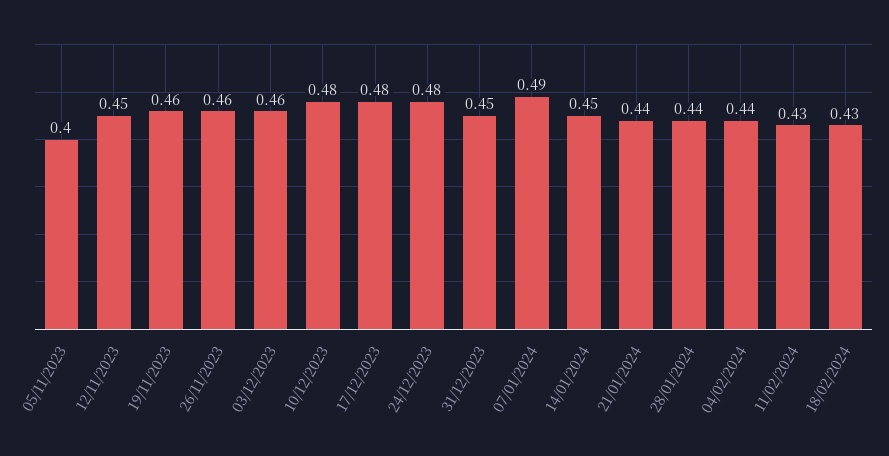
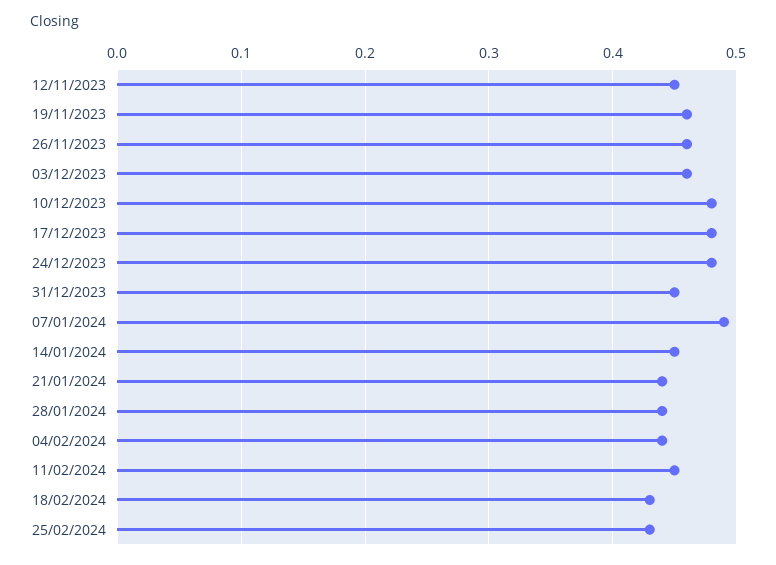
05/11/2023: 0.4 -> none
11/02/2024: 0.43 -> 0.45
25/02/2024: none -> 0.43

